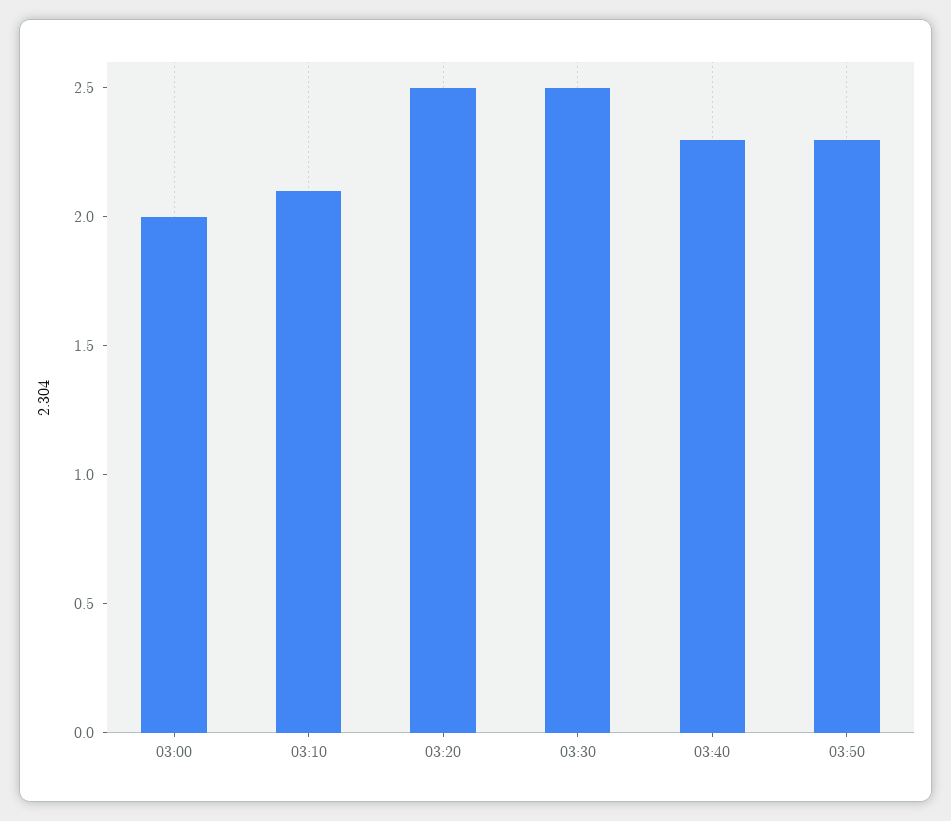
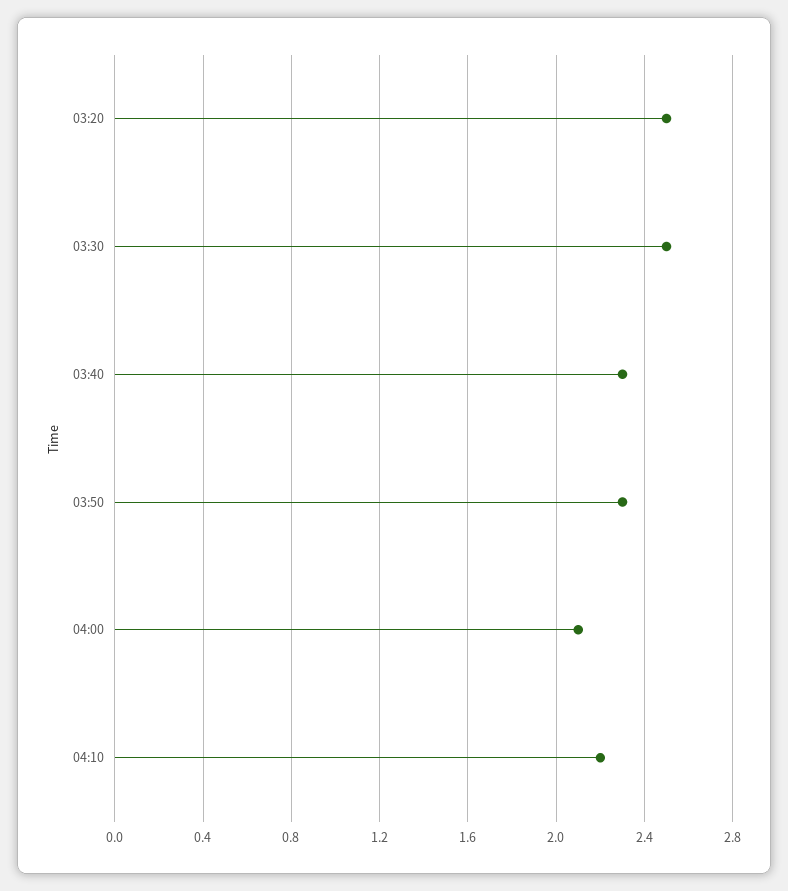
03:00: 2 -> none
03:10: 2.1 -> none
04:00: none -> 2.1
04:10: none -> 2.2

